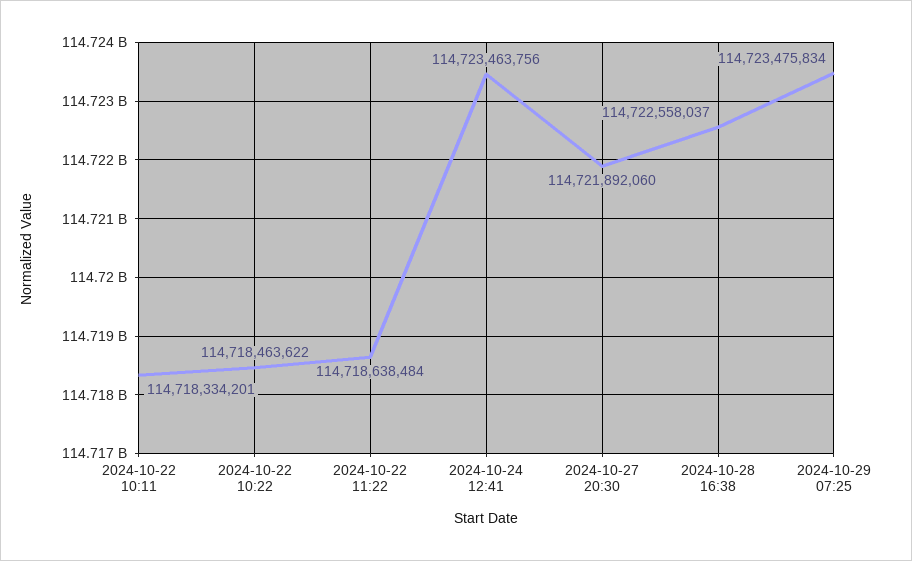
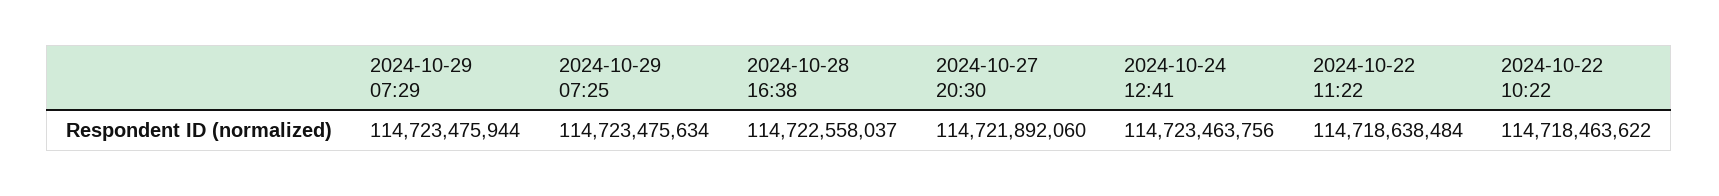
2024-10-22 10:11: 114718334201 -> none
2024-10-29 07:25: 114723475834 -> 114723475634
2024-10-29 07:29: none -> 114723475944

